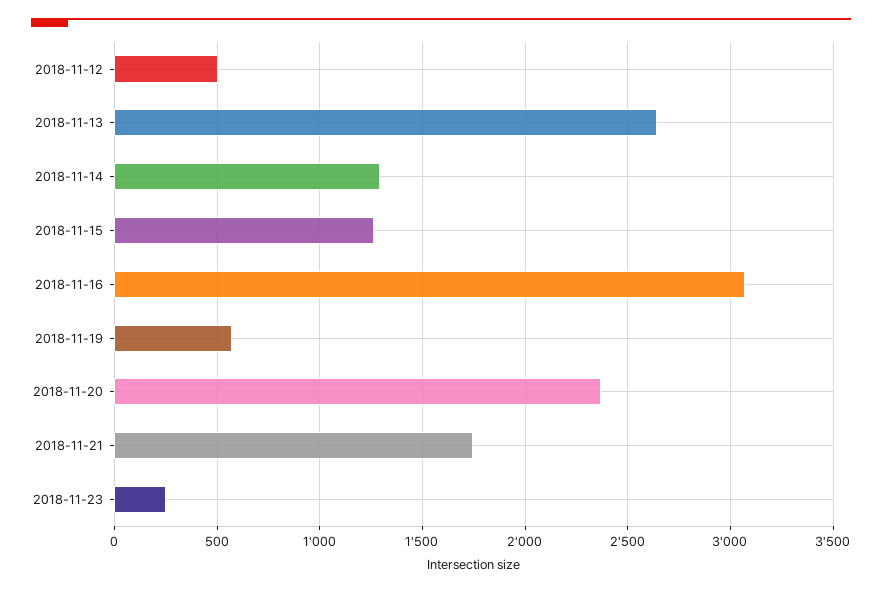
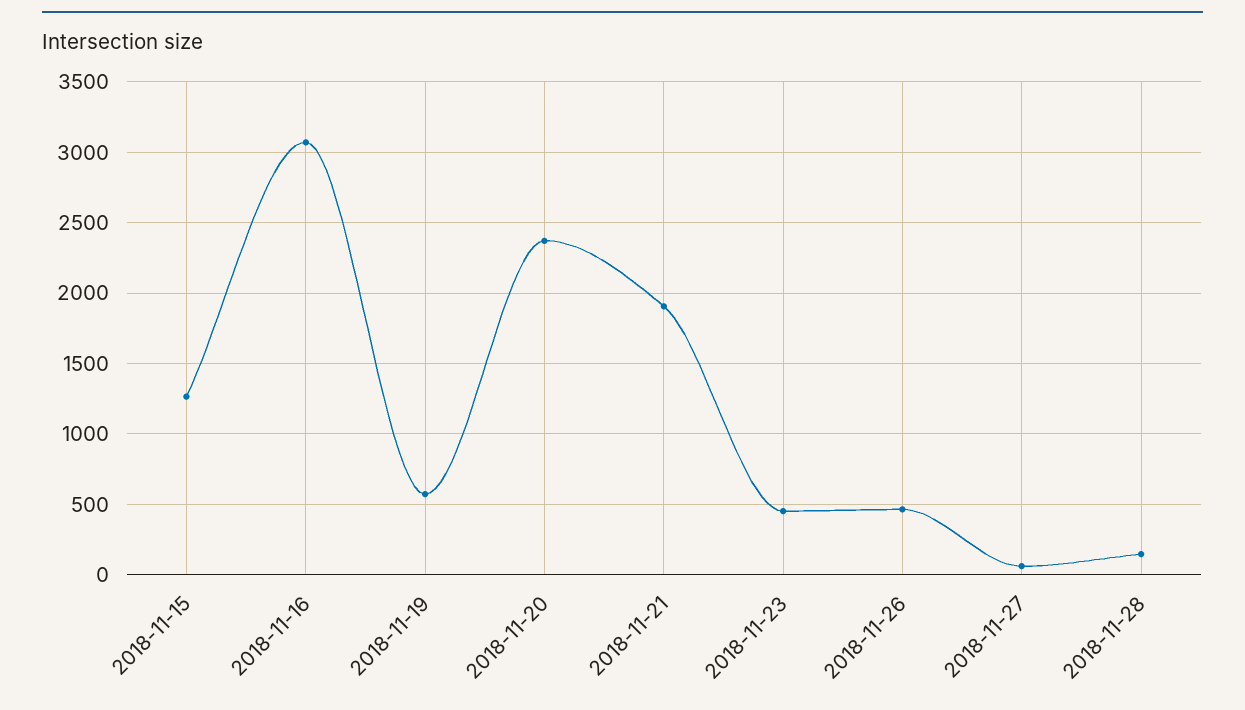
2018-11-12: 500 -> none
2018-11-13: 2650 -> none
2018-11-14: 1300 -> none
2018-11-21: 1750 -> 1900
2018-11-23: 250 -> 450
2018-11-26: none -> 450
2018-11-27: none -> 50
2018-11-28: none -> 150

